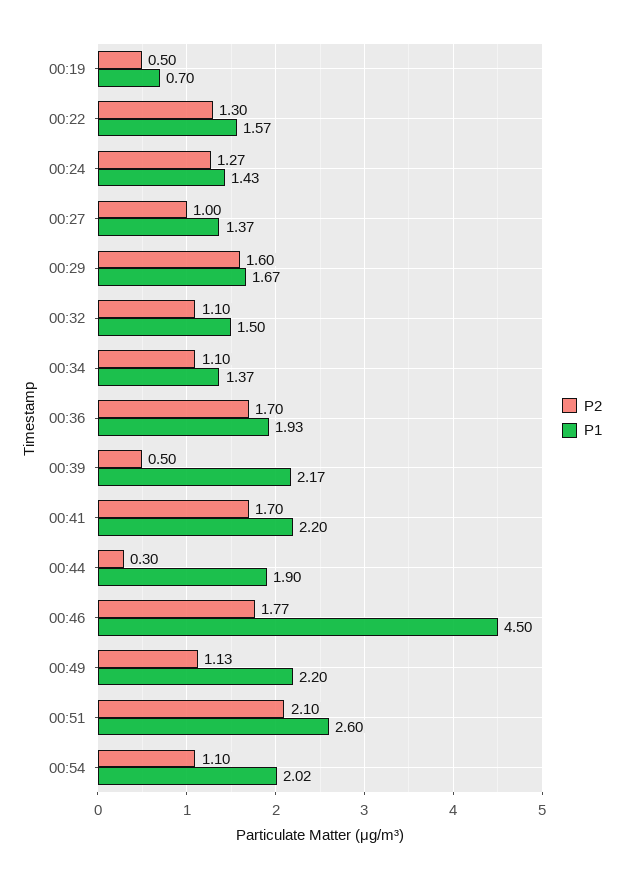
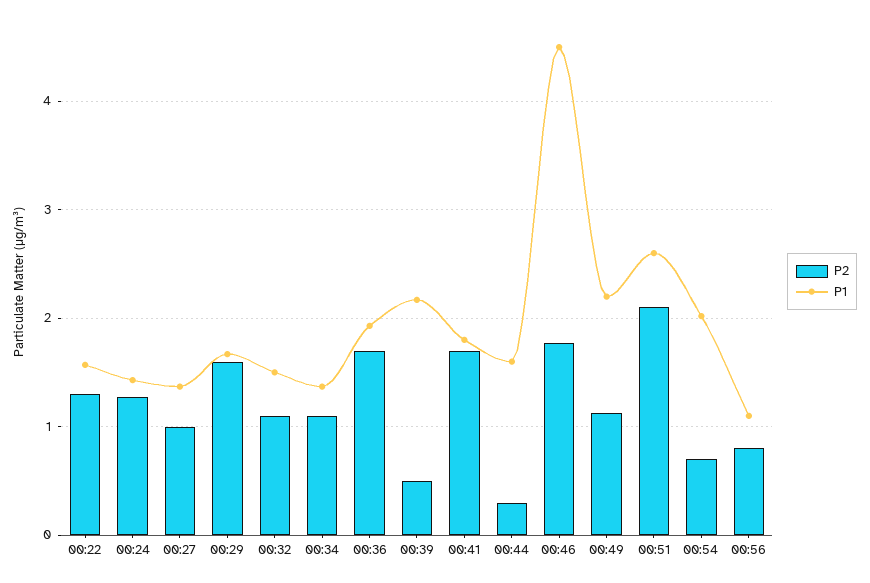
P2, 00:19: 0.5 -> none
P1, 00:19: 0.7 -> none
P1, 00:41: 2.2 -> 1.8
P1, 00:44: 1.9 -> 1.6
P2, 00:54: 1.1 -> 0.7
P2, 00:56: none -> 0.8
P1, 00:56: none -> 1.1

